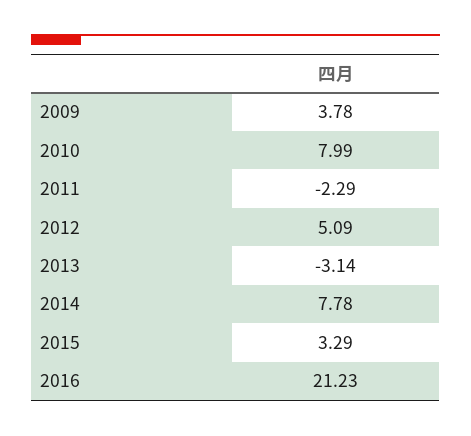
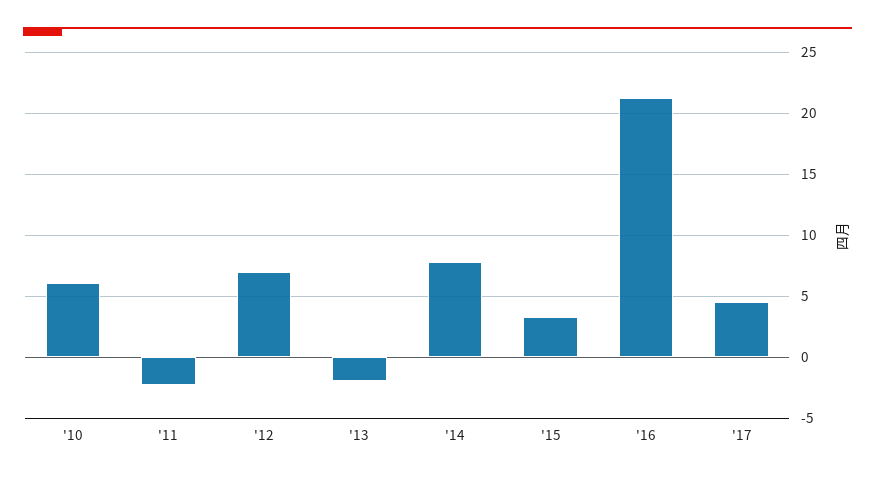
2009: 3.78 -> none
2010: 7.99 -> 6
2012: 5.09 -> 7
2013: -3.14 -> -2
'17: none -> 4.5

